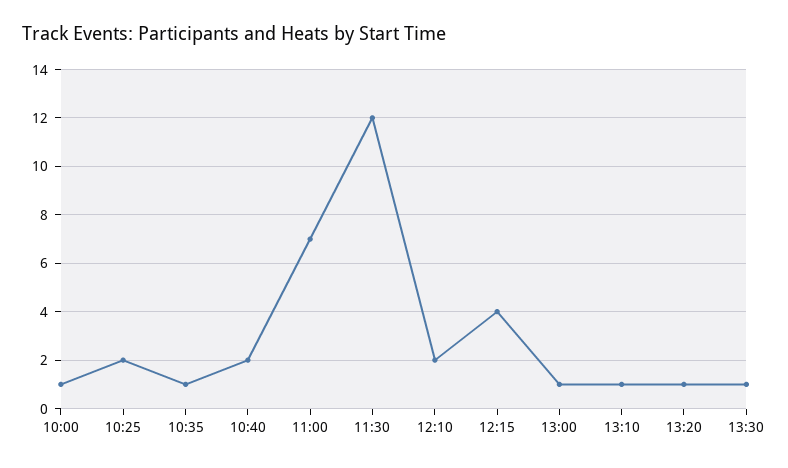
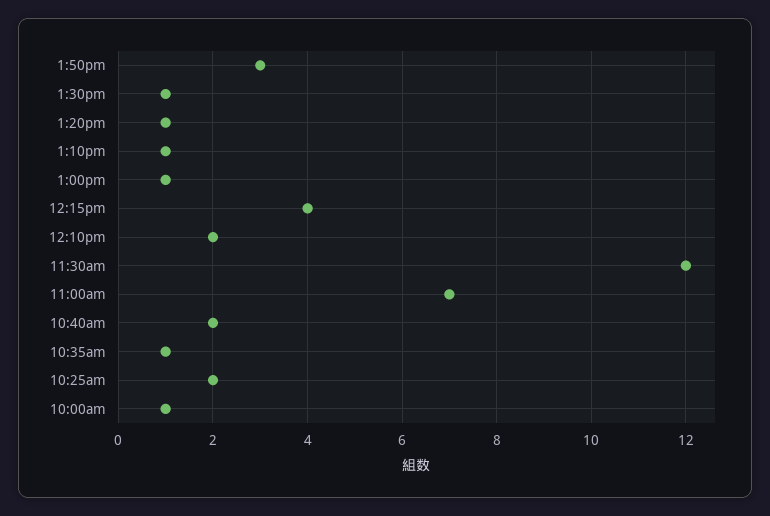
1:50pm: none -> 3

